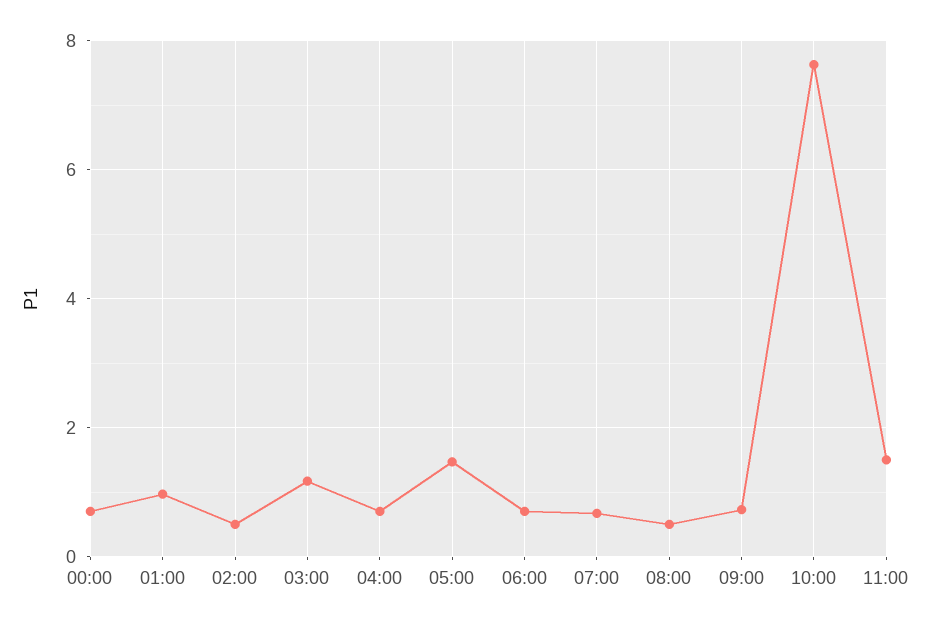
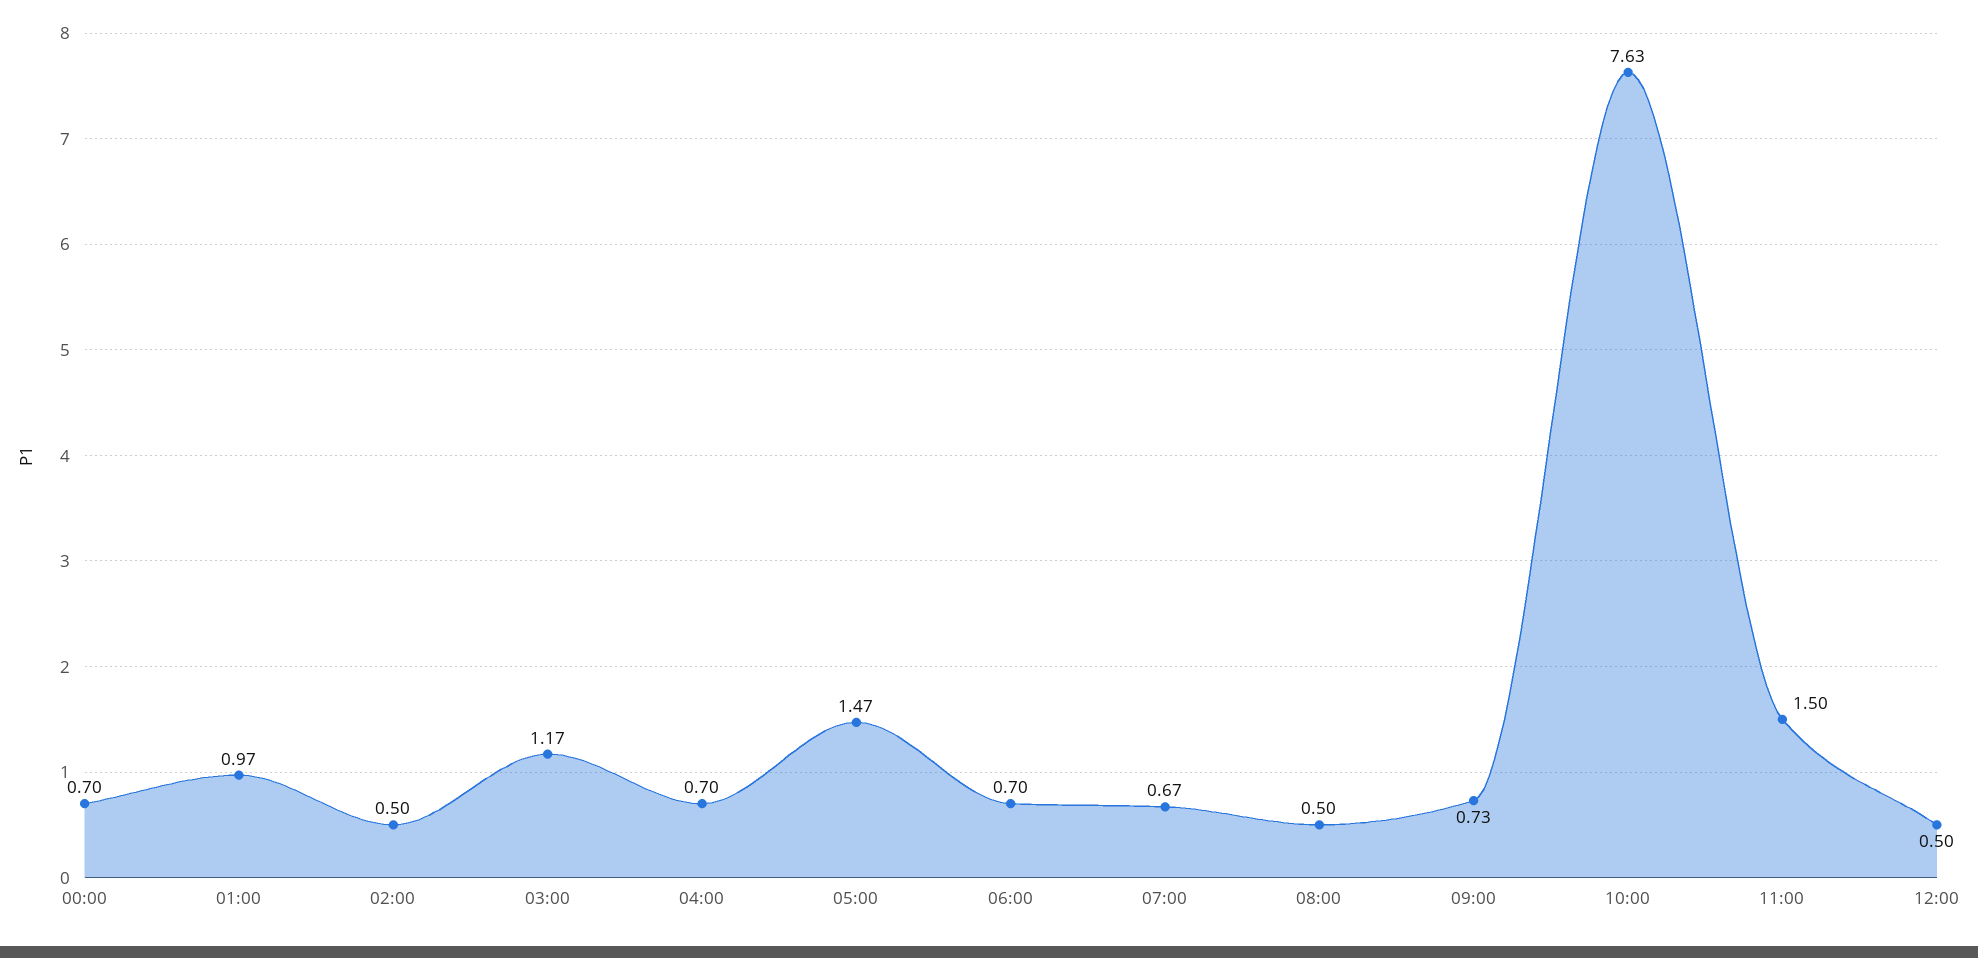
12:00: none -> 0.5

